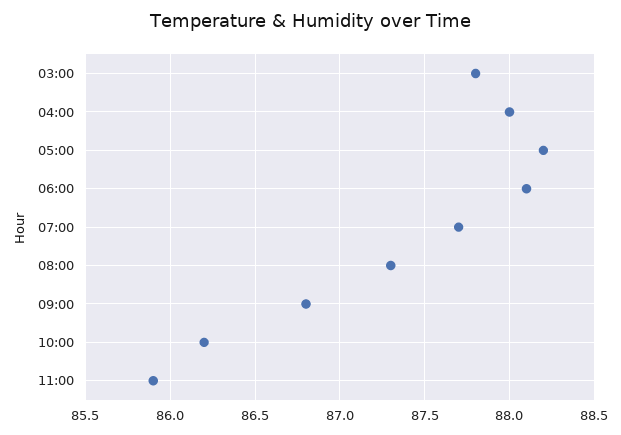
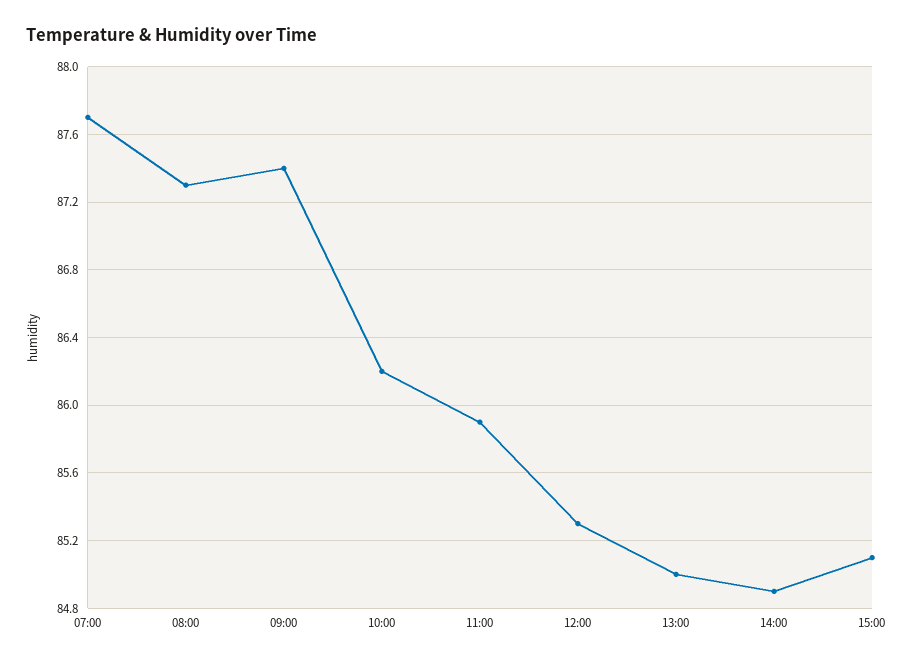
03:00: 87.8 -> none
04:00: 88 -> none
05:00: 88.2 -> none
06:00: 88.1 -> none
09:00: 86.8 -> 87.4
12:00: none -> 85.3
13:00: none -> 85
14:00: none -> 84.9
15:00: none -> 85.1

